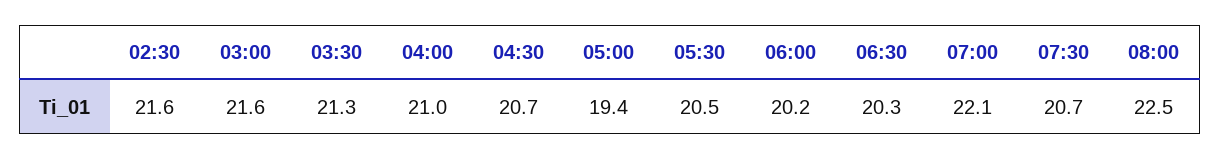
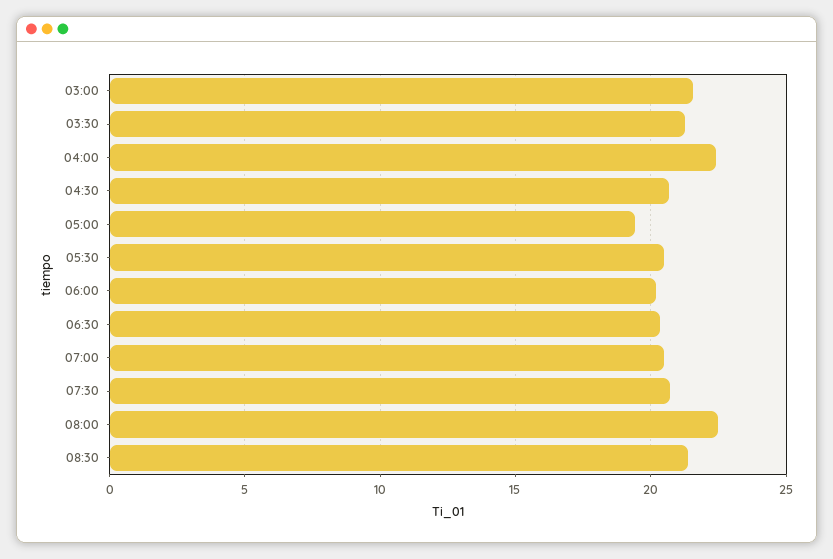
02:30: 21.6 -> none
04:00: 21 -> 22.5
07:00: 22.1 -> 20.5
08:30: none -> 21.5

